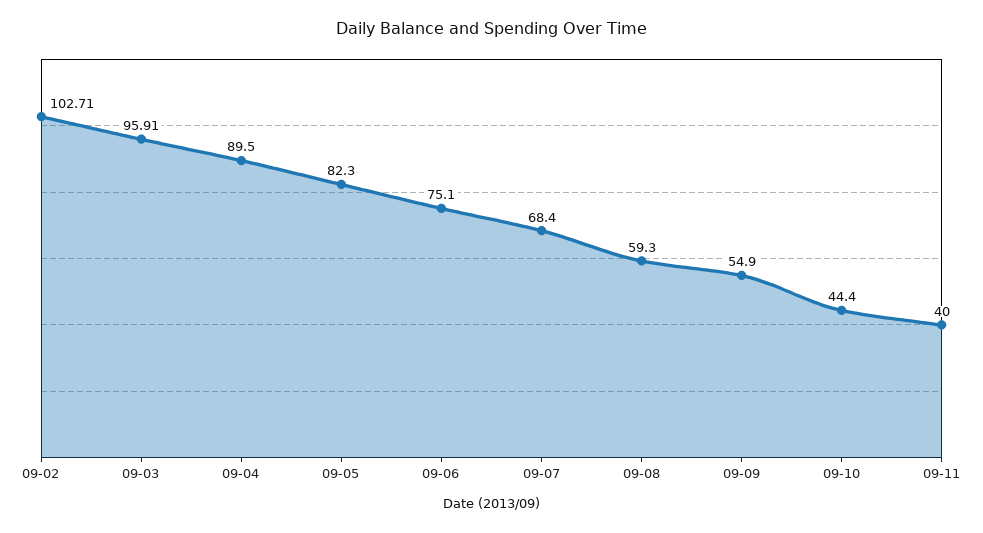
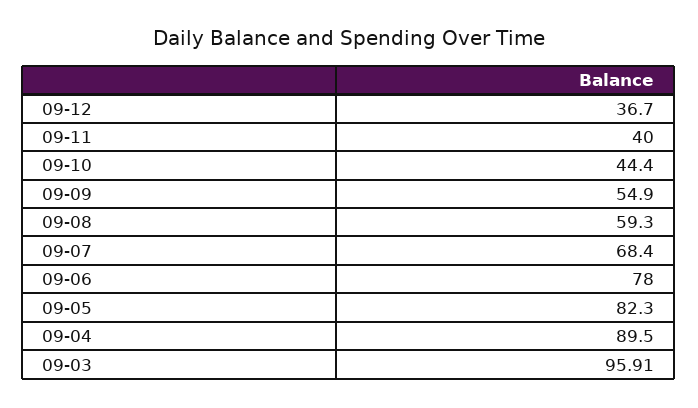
09-02: 102.71 -> none
09-06: 75.1 -> 78
09-12: none -> 36.7

